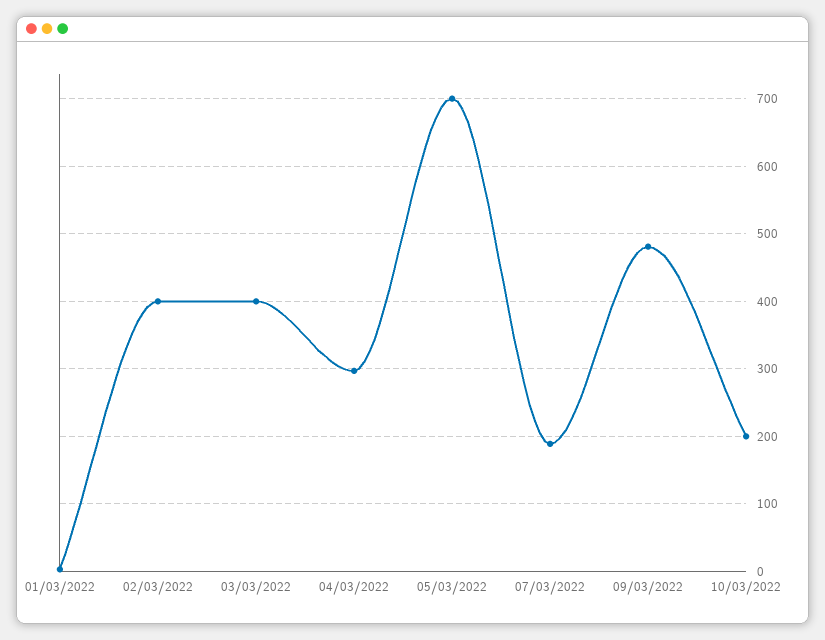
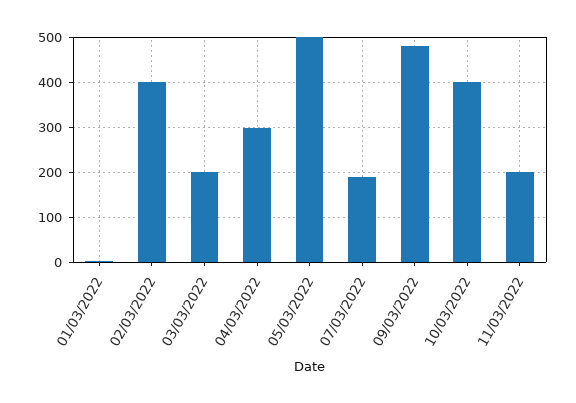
03/03/2022: 400 -> 200
05/03/2022: 700 -> 500
10/03/2022: 200 -> 400
11/03/2022: none -> 200

